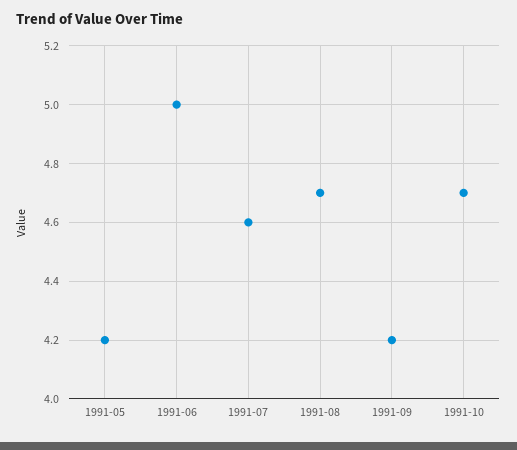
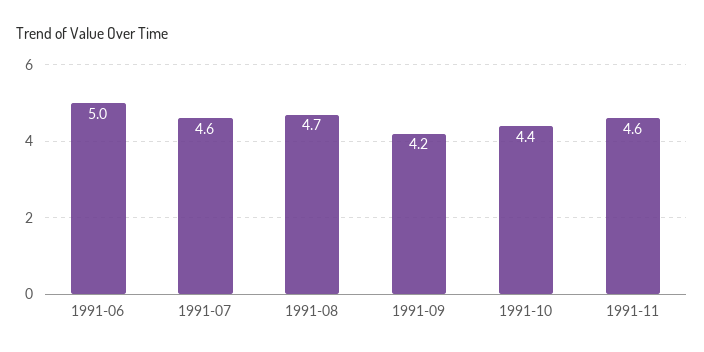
1991-05: 4.2 -> none
1991-10: 4.7 -> 4.4
1991-11: none -> 4.6

